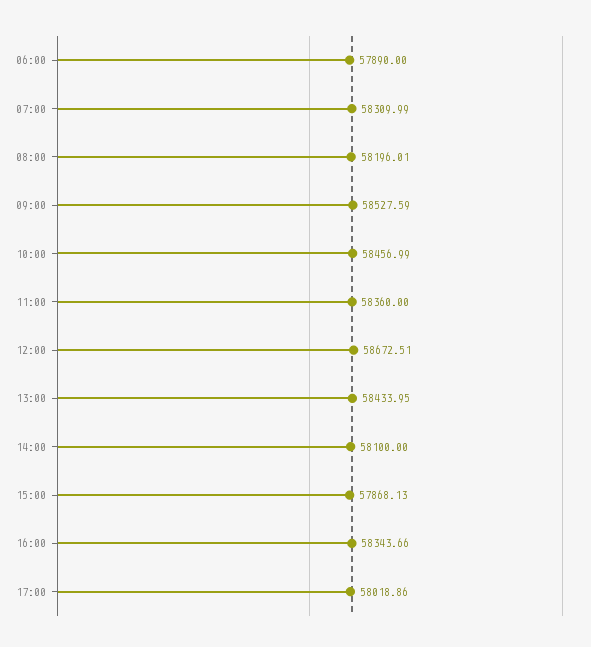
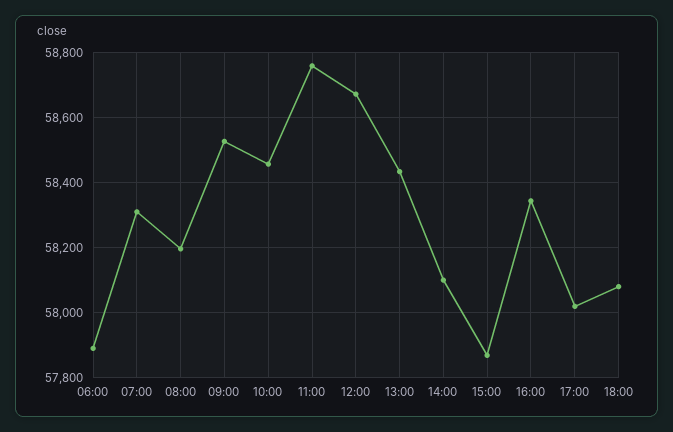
11:00: 58360 -> 58760
18:00: none -> 58080

